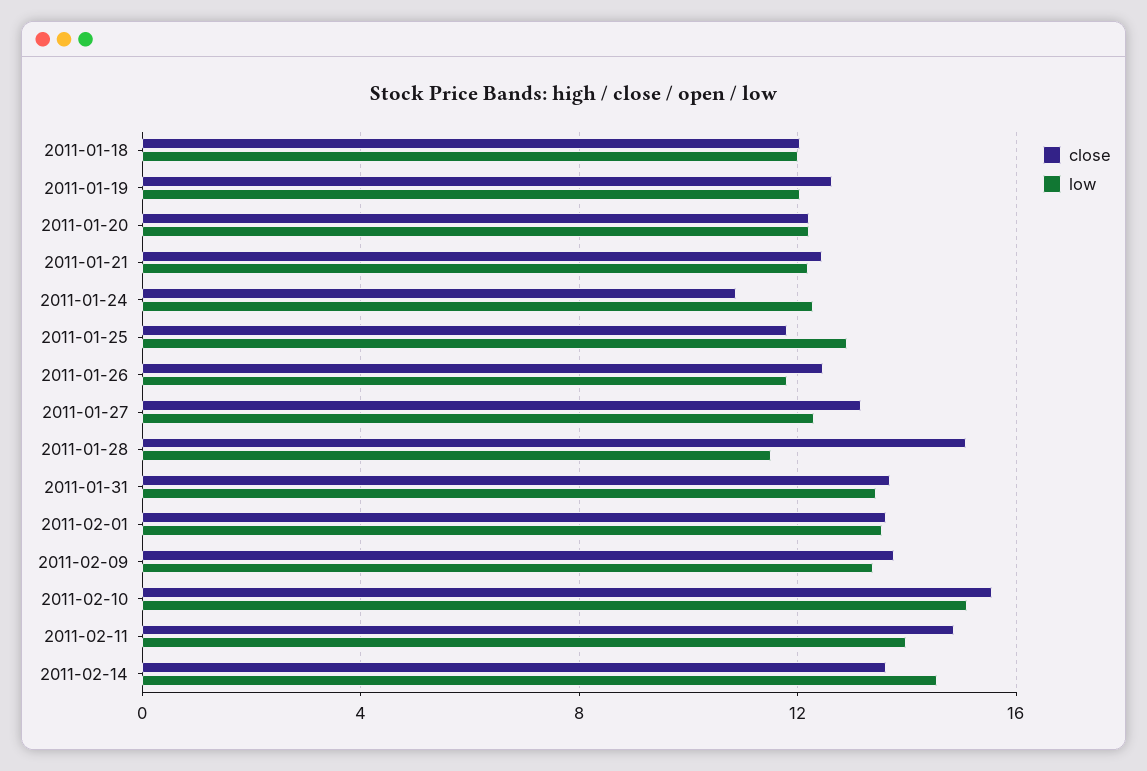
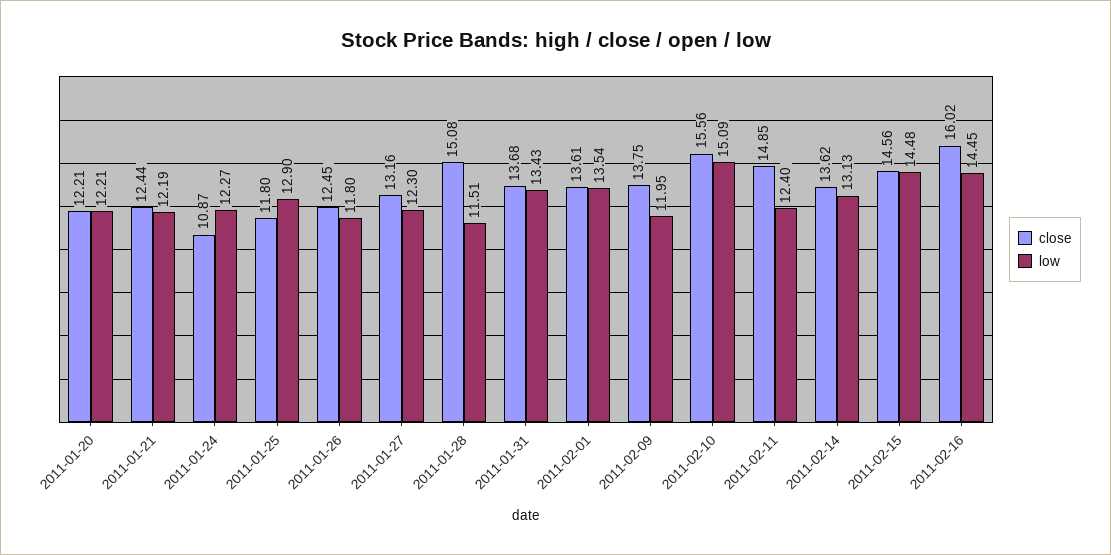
close, 2011-01-18: 12 -> none
low, 2011-01-18: 12 -> none
close, 2011-01-19: 12.5 -> none
low, 2011-01-19: 12 -> none
low, 2011-02-09: 13.5 -> 11.95
low, 2011-02-11: 14 -> 12.4
low, 2011-02-14: 14.5 -> 13.13
close, 2011-02-15: none -> 14.56
low, 2011-02-15: none -> 14.48
close, 2011-02-16: none -> 16.02
low, 2011-02-16: none -> 14.45

